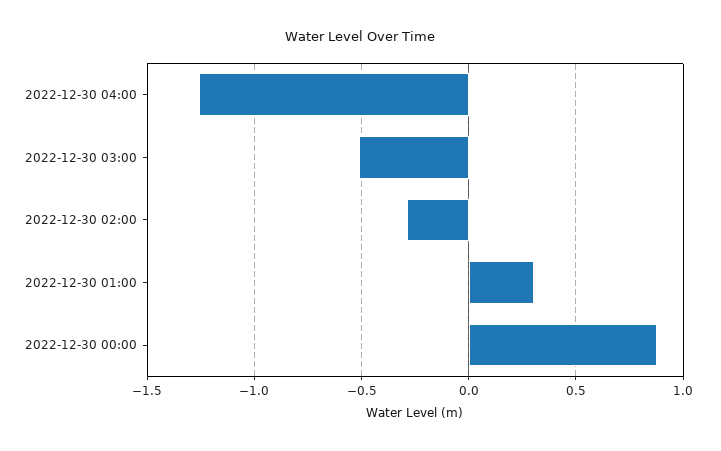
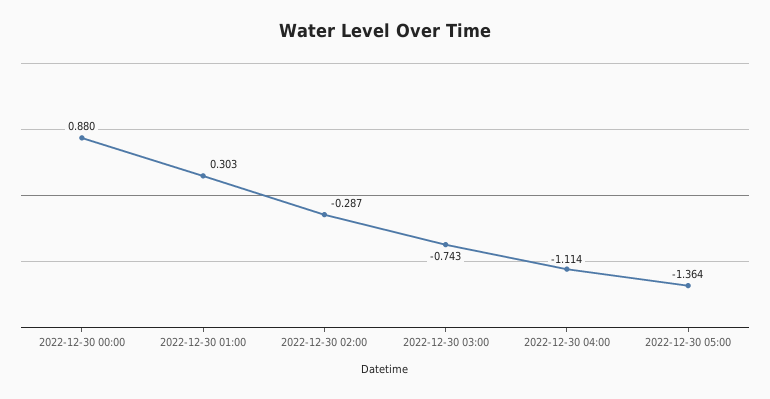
2022-12-30 04:00: -1.25 -> -1.114
2022-12-30 03:00: -0.5 -> -0.743
2022-12-30 05:00: none -> -1.364

